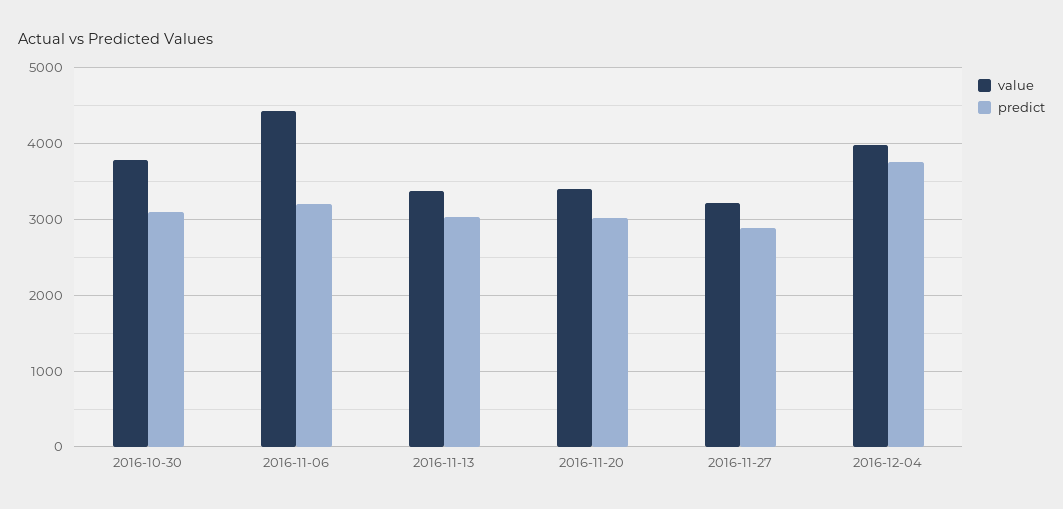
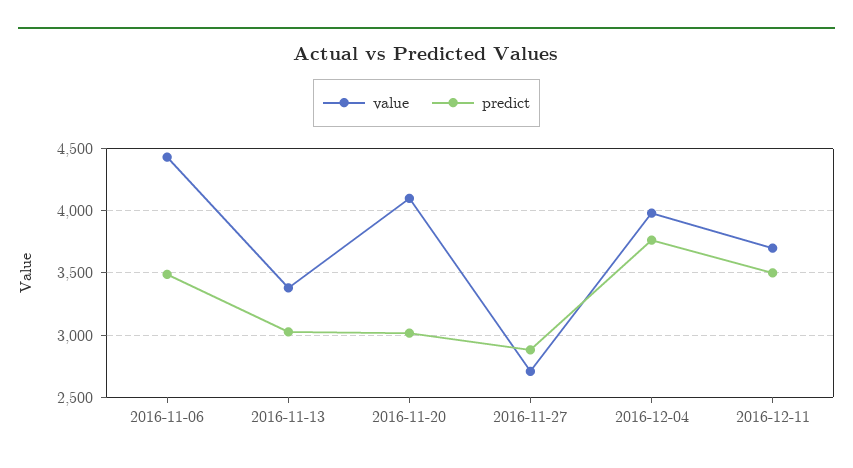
value, 2016-10-30: 3800 -> none
predict, 2016-10-30: 3100 -> none
predict, 2016-11-06: 3200 -> 3500
value, 2016-11-20: 3400 -> 4100
value, 2016-11-27: 3200 -> 2700
value, 2016-12-11: none -> 3700
predict, 2016-12-11: none -> 3500

